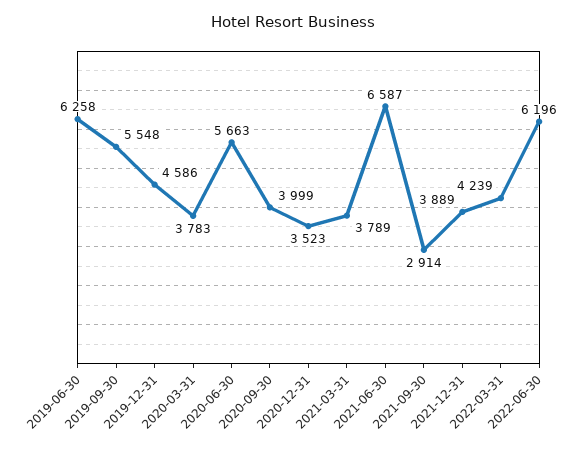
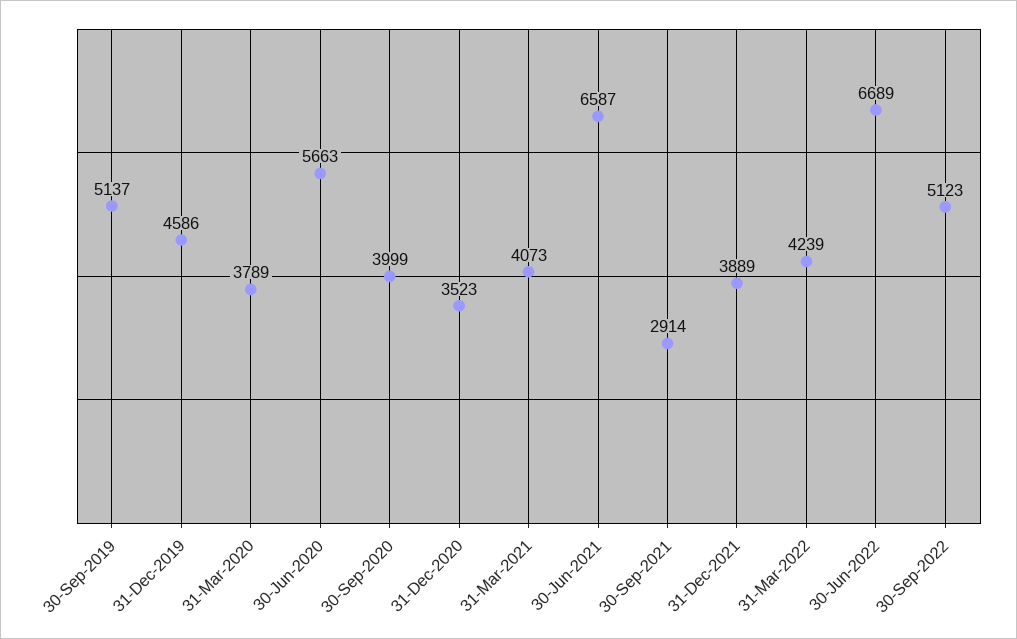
2019-06-30: 6258 -> none
2019-09-30: 5548 -> 5137
2020-03-31: 3783 -> 3789
2021-03-31: 3789 -> 4073
2022-06-30: 6196 -> 6689
30-Sep-2022: none -> 5123

